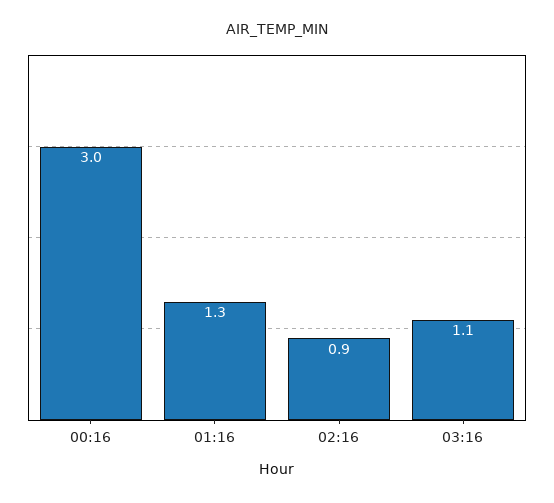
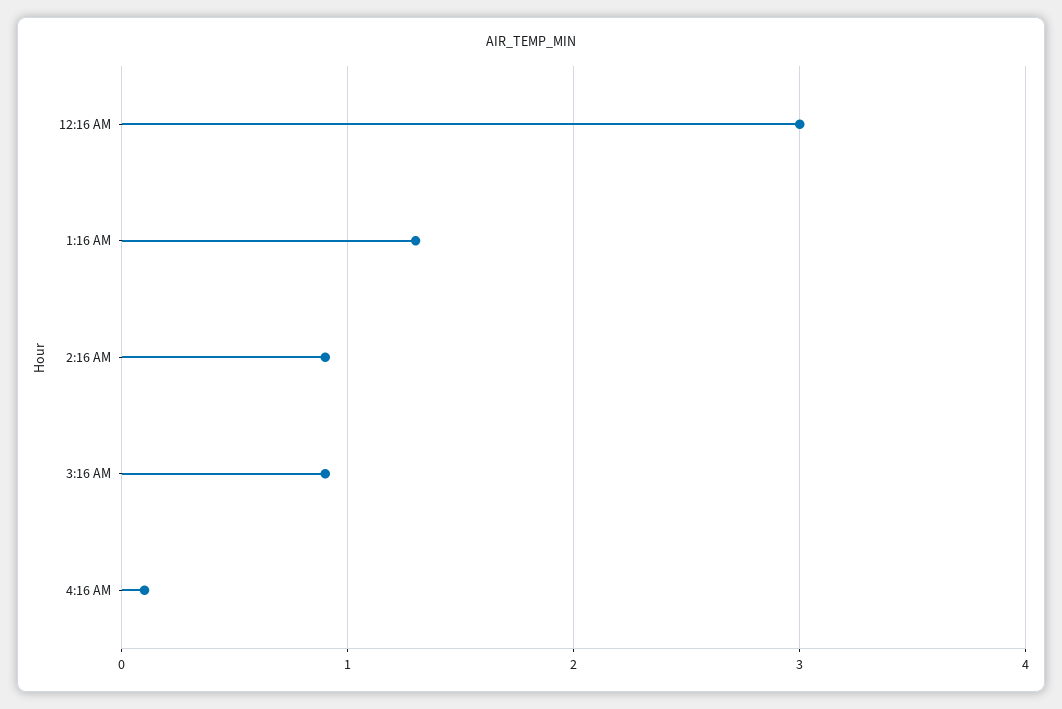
03:16: 1.1 -> 0.9
4:16 AM: none -> 0.1

